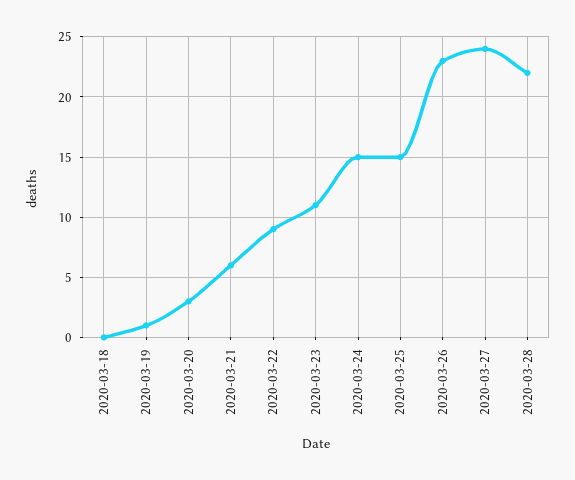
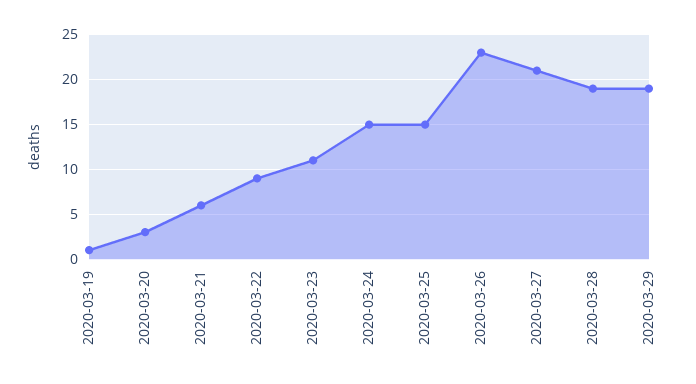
2020-03-18: 0 -> none
2020-03-27: 24 -> 21
2020-03-28: 22 -> 19
2020-03-29: none -> 19

